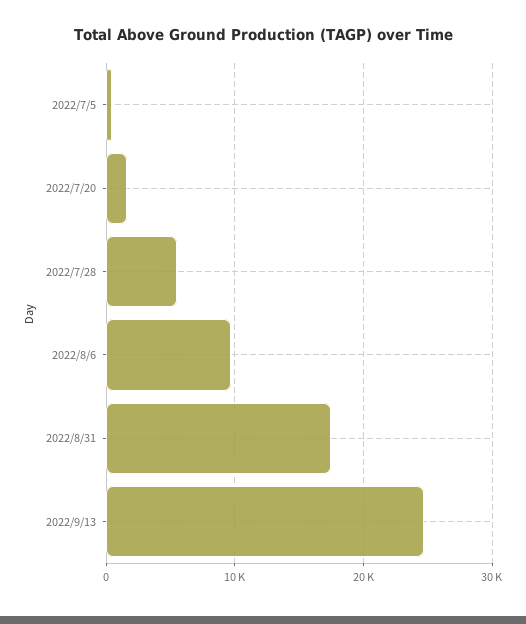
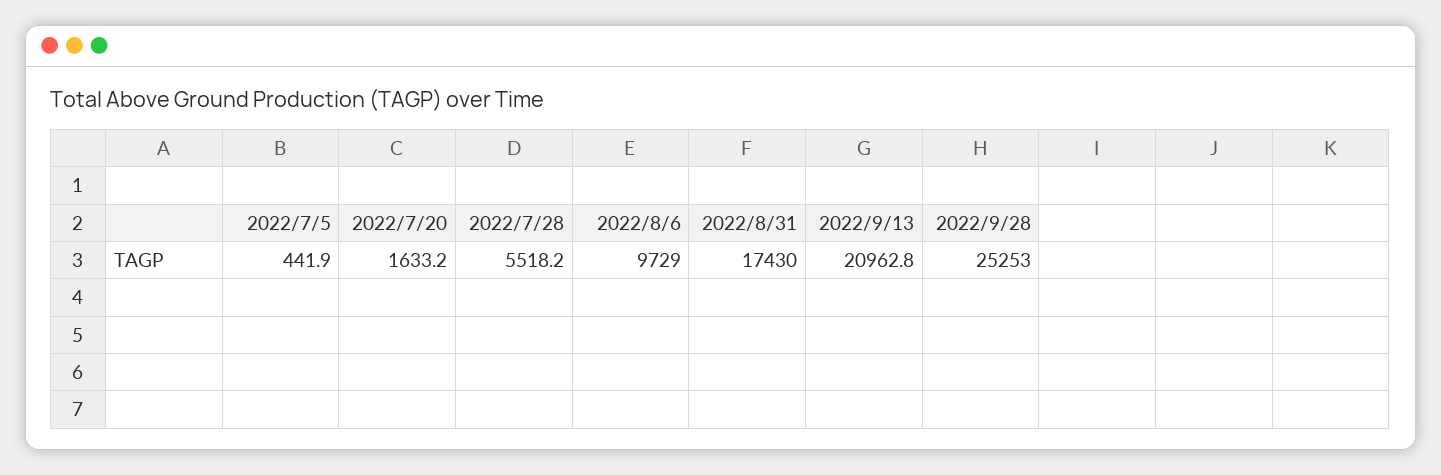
2022/9/13: 25000 -> 20962.8
2022/9/28: none -> 25253

